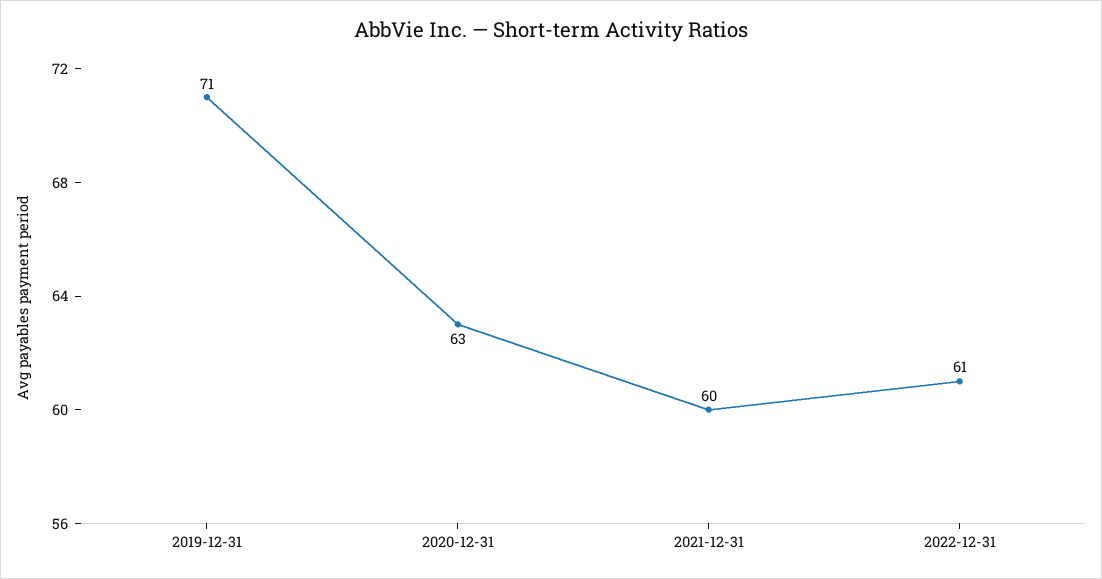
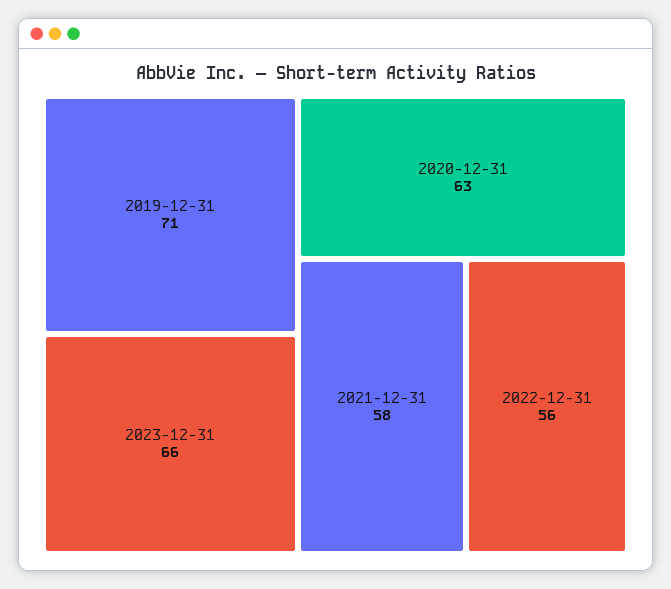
2021-12-31: 60 -> 58
2022-12-31: 61 -> 56
2023-12-31: none -> 66

